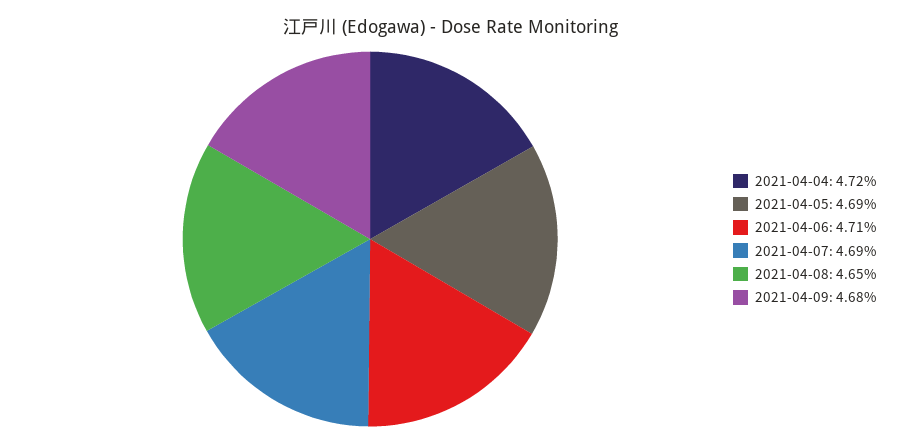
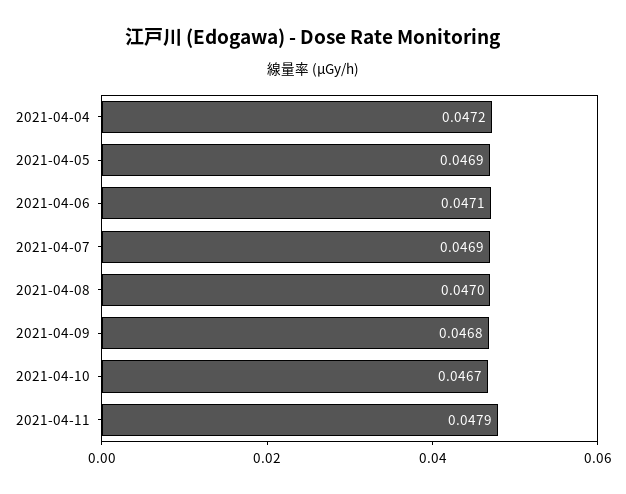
2021-04-08: 0.0465 -> 0.047
2021-04-10: none -> 0.0467
2021-04-11: none -> 0.0479

